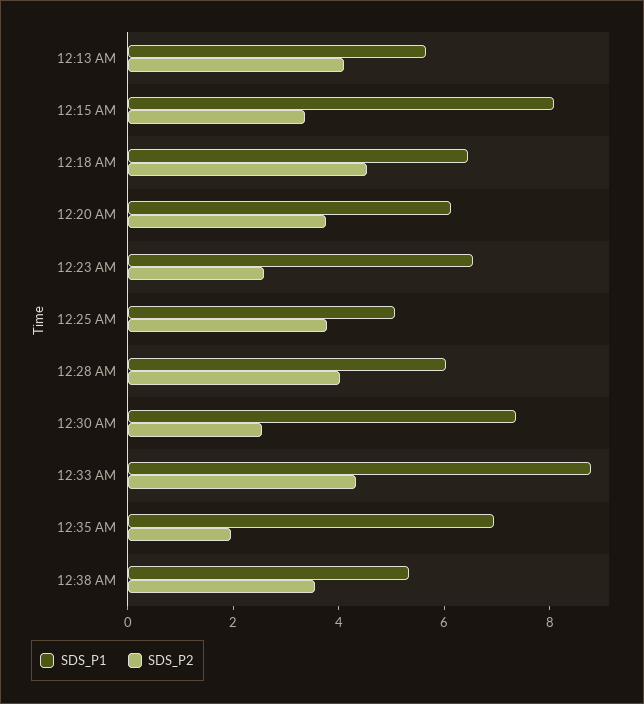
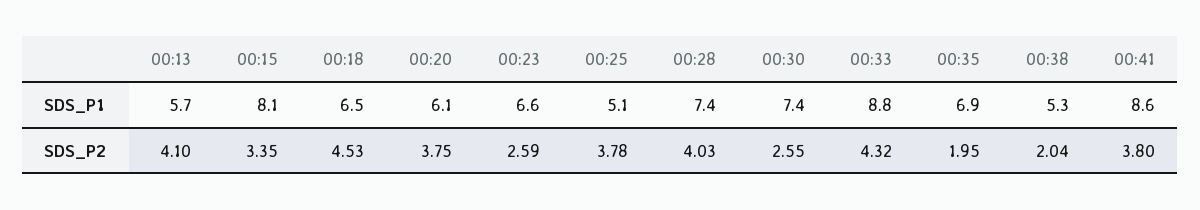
SDS_P1, 12:28 AM: 6 -> 7.4
SDS_P2, 12:38 AM: 3.5 -> 2.04
SDS_P1, 00:41: none -> 8.6
SDS_P2, 00:41: none -> 3.8

